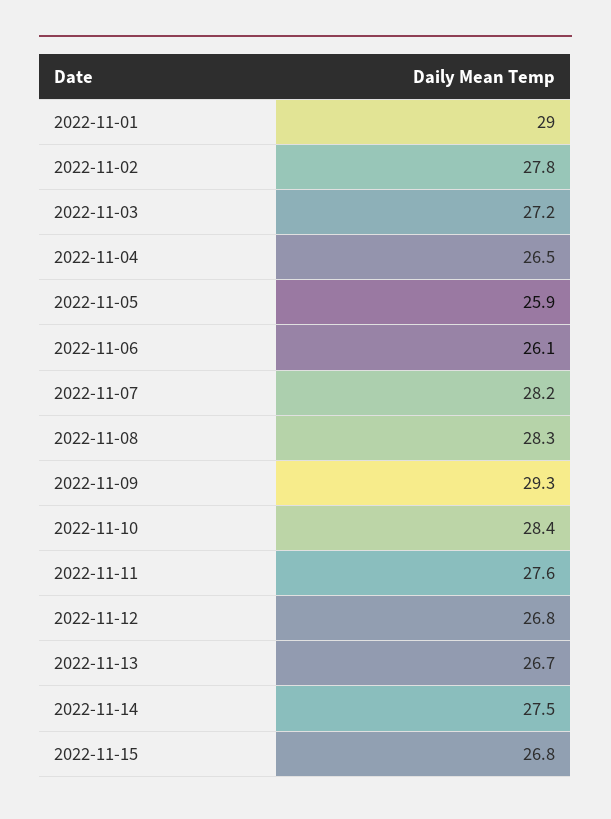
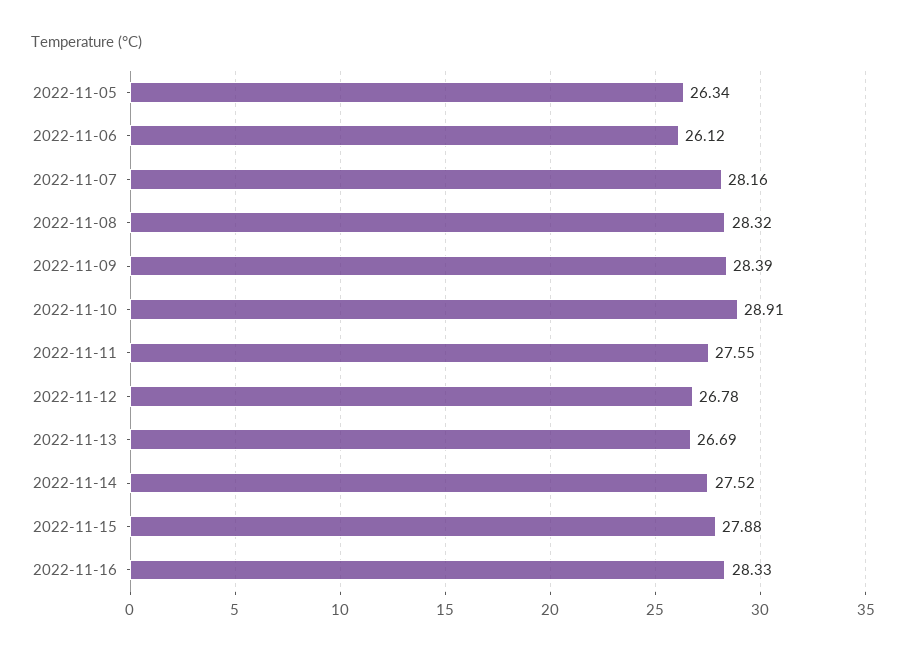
2022-11-01: 29 -> none
2022-11-02: 27.8 -> none
2022-11-03: 27.2 -> none
2022-11-04: 26.5 -> none
2022-11-05: 25.9 -> 26.34
2022-11-09: 29.3 -> 28.39
2022-11-10: 28.4 -> 28.91
2022-11-15: 26.8 -> 27.88
2022-11-16: none -> 28.33

